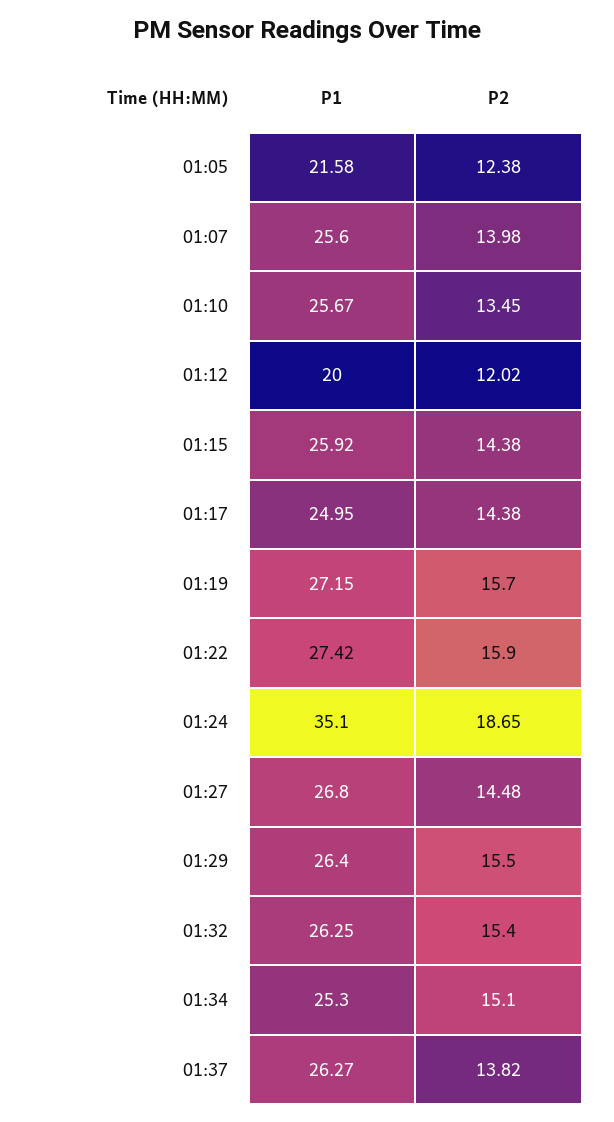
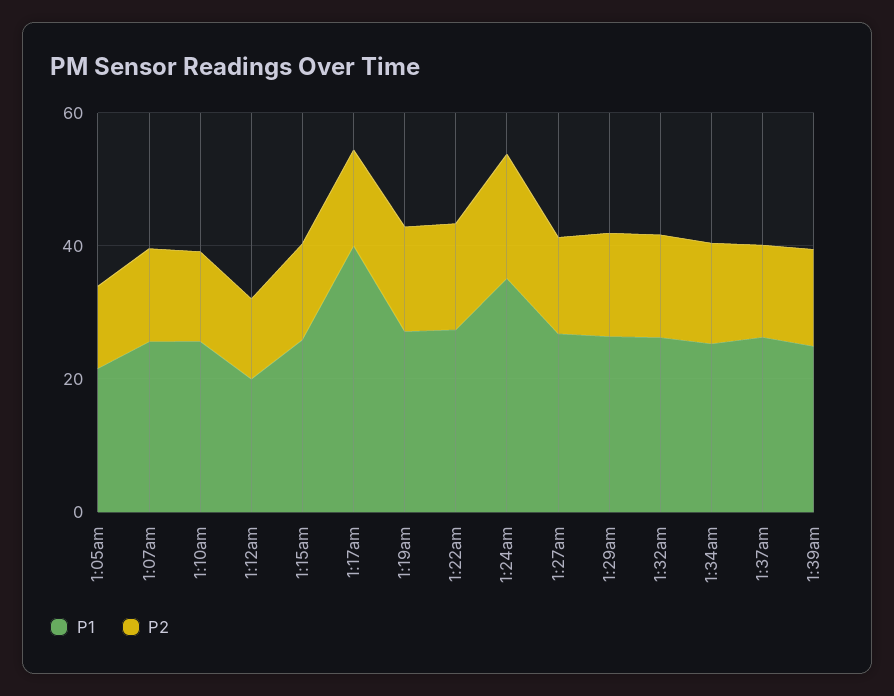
P1, 01:17: 24.95 -> 40
P1, 1:39am: none -> 25
P2, 1:39am: none -> 15

